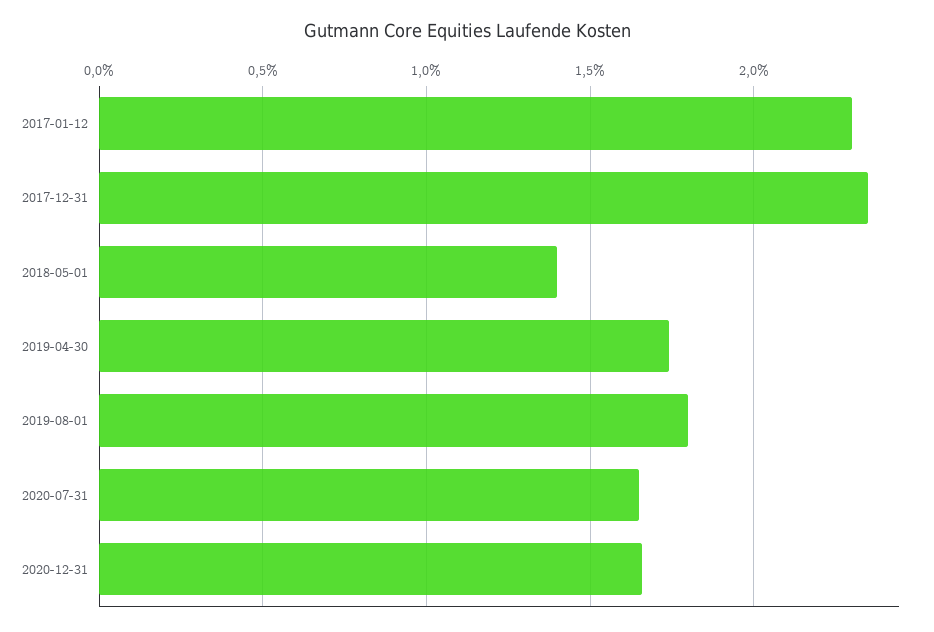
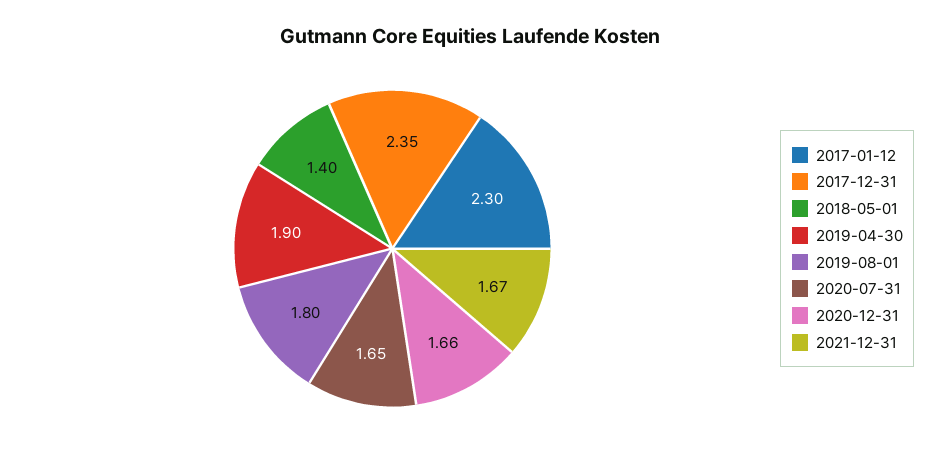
2019-04-30: 1.75 -> 1.9
2021-12-31: none -> 1.67

